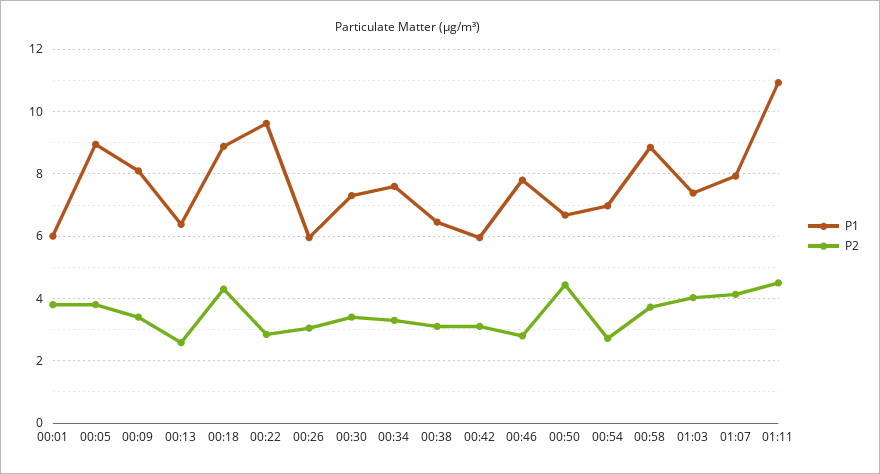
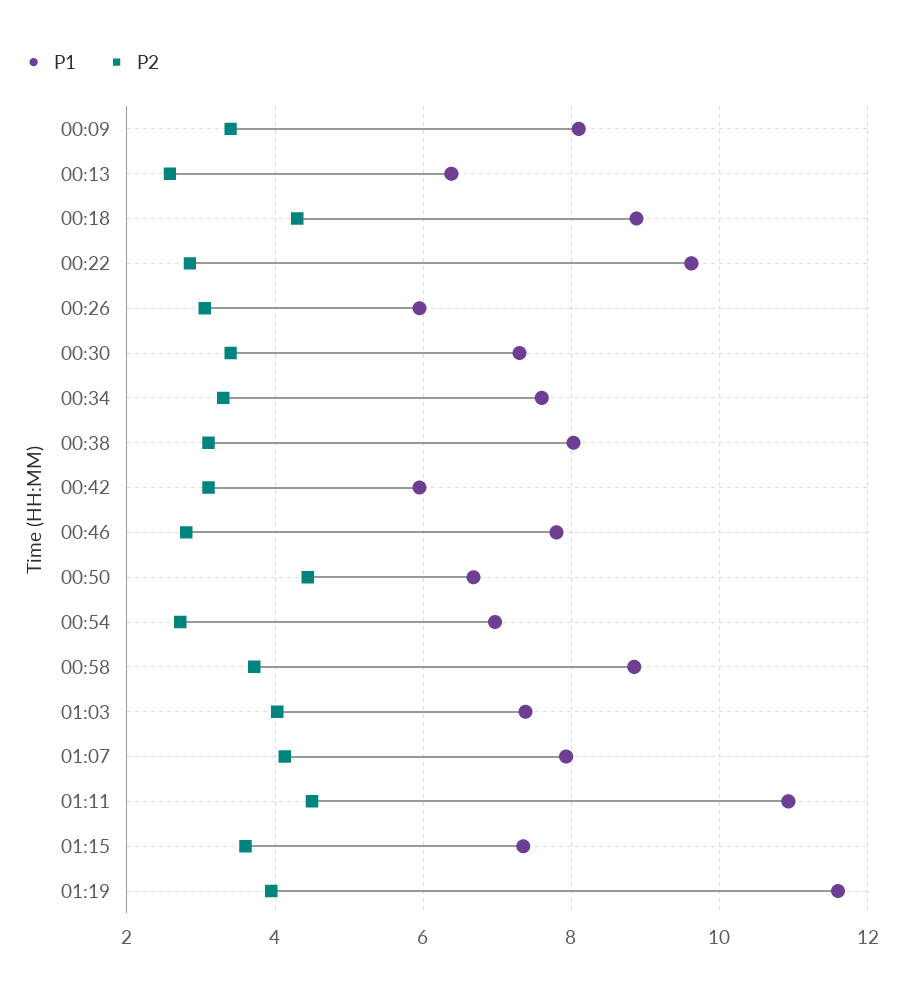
P1, 00:01: 6 -> none
P2, 00:01: 3.8 -> none
P1, 00:05: 9 -> none
P2, 00:05: 3.8 -> none
P1, 00:38: 6.4 -> 8
P1, 01:15: none -> 7.4
P2, 01:15: none -> 3.6
P1, 01:19: none -> 11.6
P2, 01:19: none -> 4

